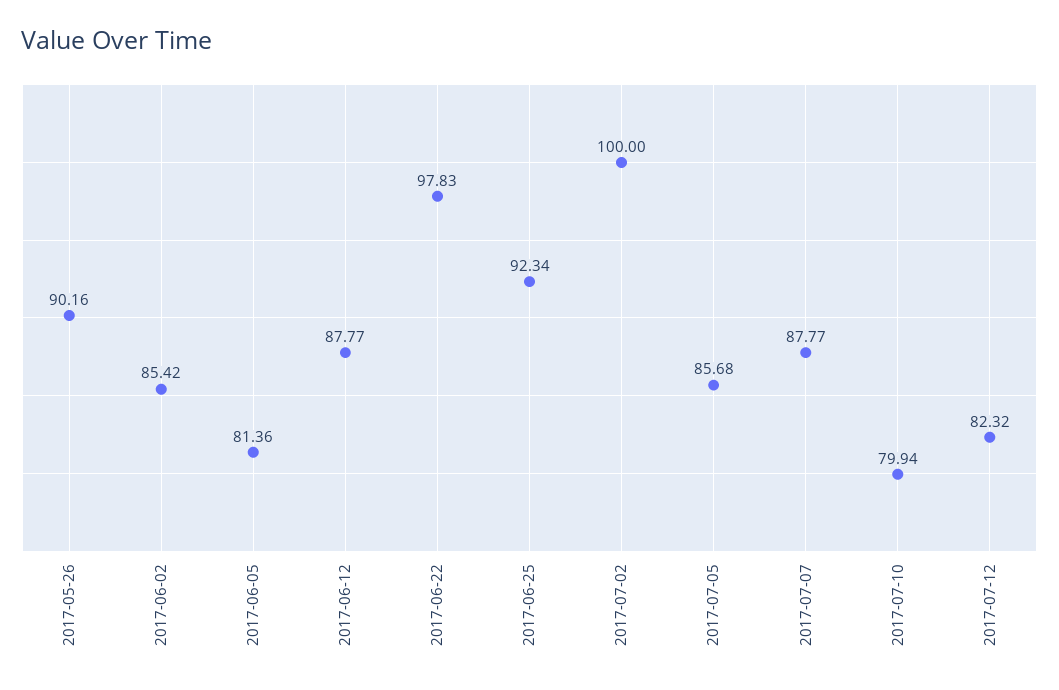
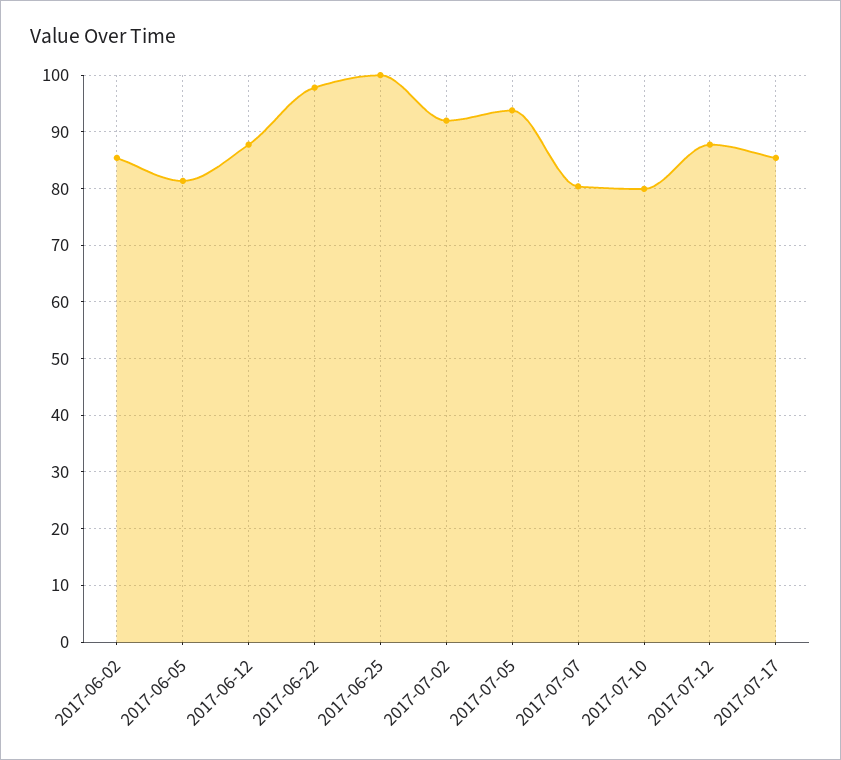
2017-05-26: 90.16 -> none
2017-06-25: 92.34 -> 100
2017-07-02: 100 -> 92
2017-07-05: 85.68 -> 94
2017-07-07: 87.77 -> 80
2017-07-12: 82.32 -> 88
2017-07-17: none -> 86

